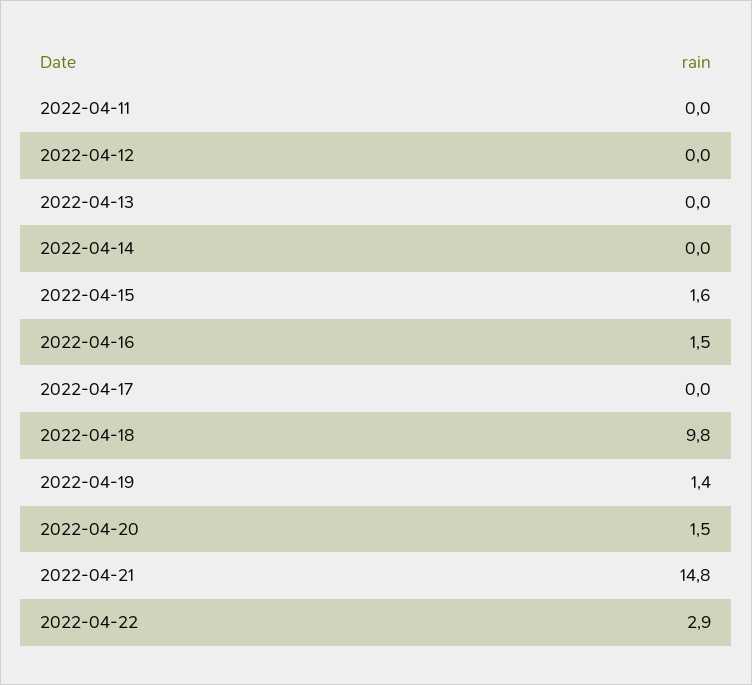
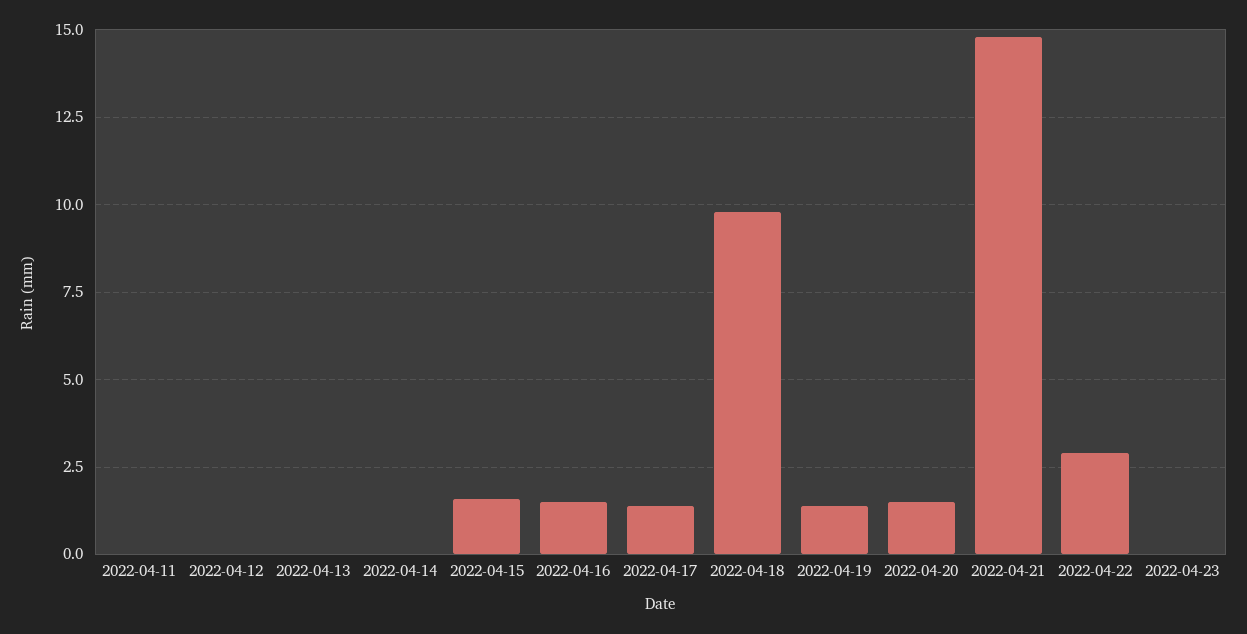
2022-04-17: 0 -> 1.5
2022-04-23: none -> 0

